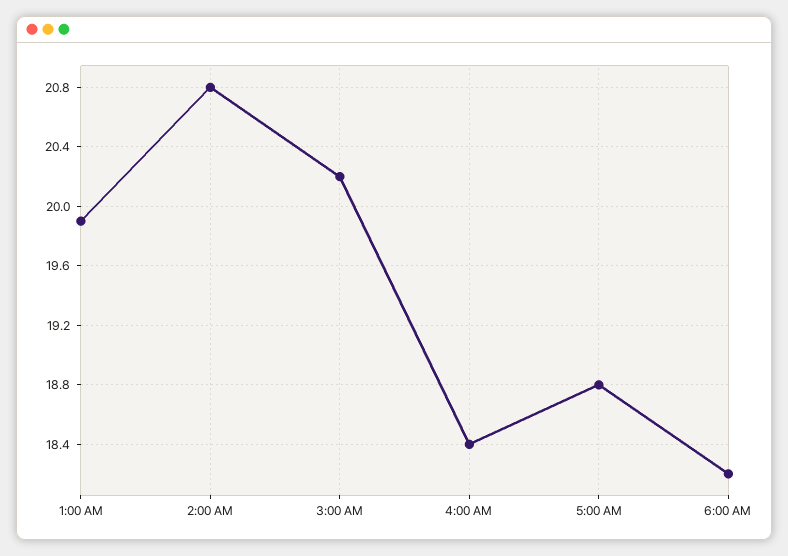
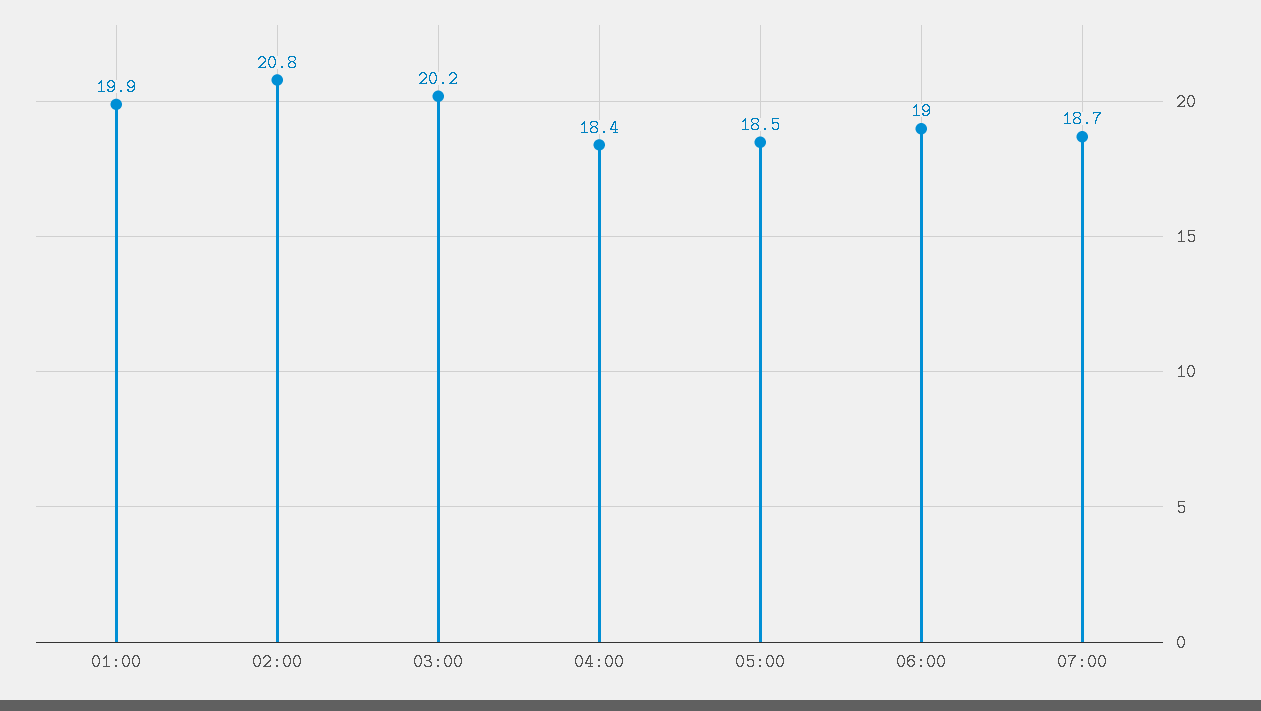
5:00 AM: 18.8 -> 18.5
6:00 AM: 18.2 -> 19
07:00: none -> 18.7

